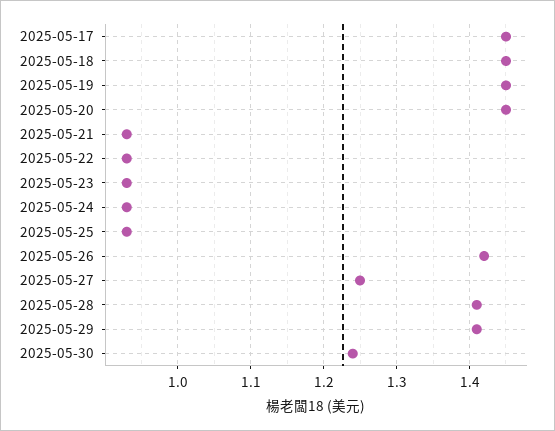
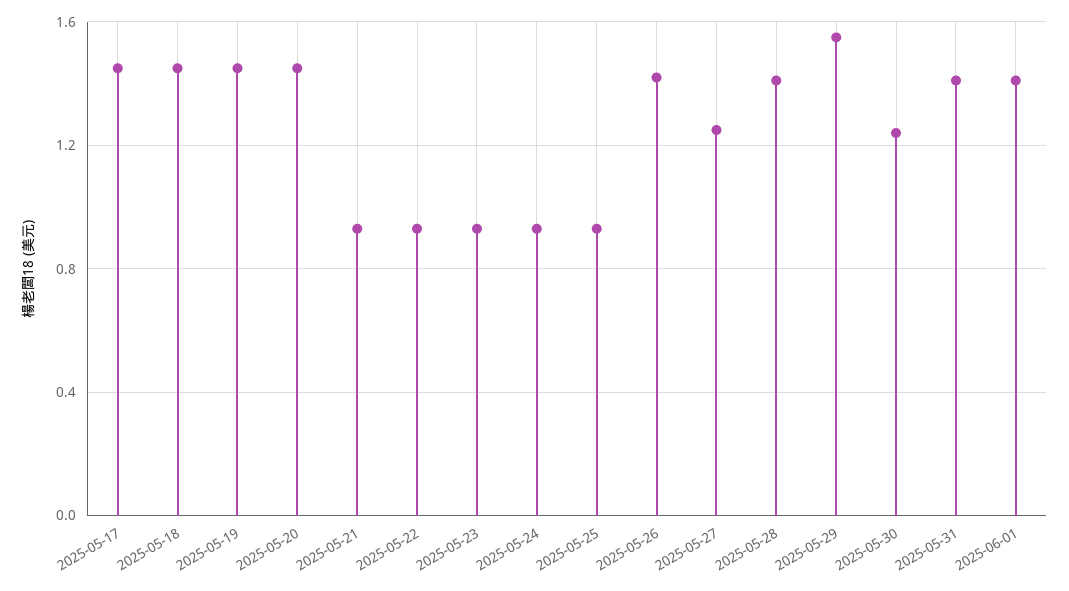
2025-05-29: 1.41 -> 1.55
2025-05-31: none -> 1.4
2025-06-01: none -> 1.4

